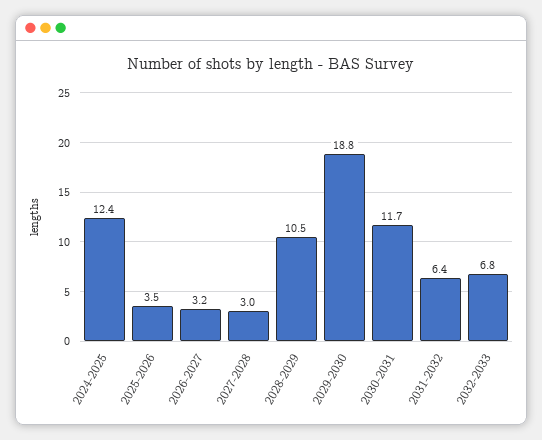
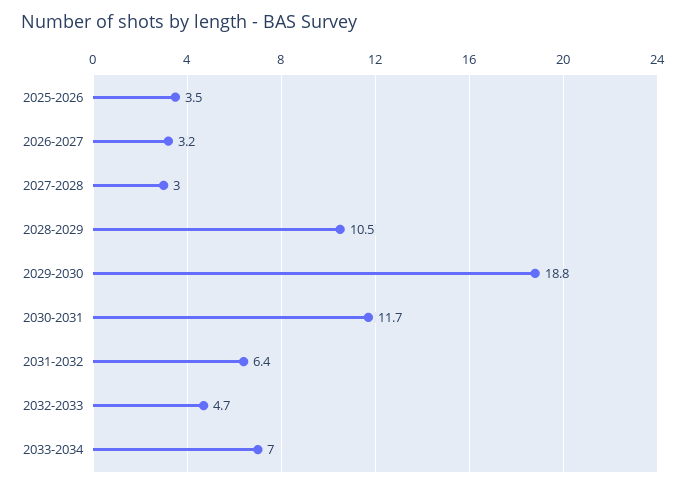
2024-2025: 12.4 -> none
2032-2033: 6.8 -> 4.7
2033-2034: none -> 7

